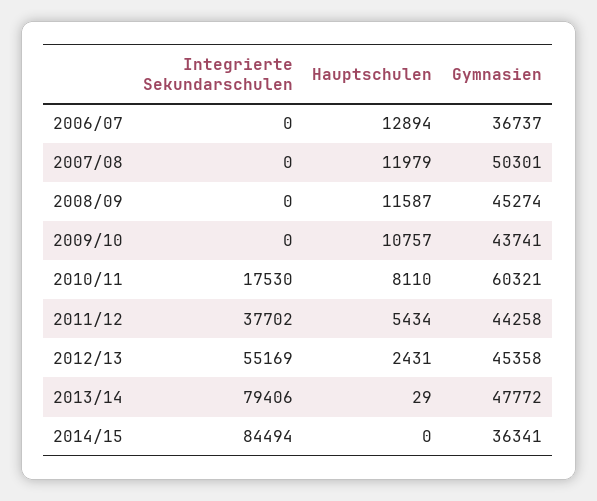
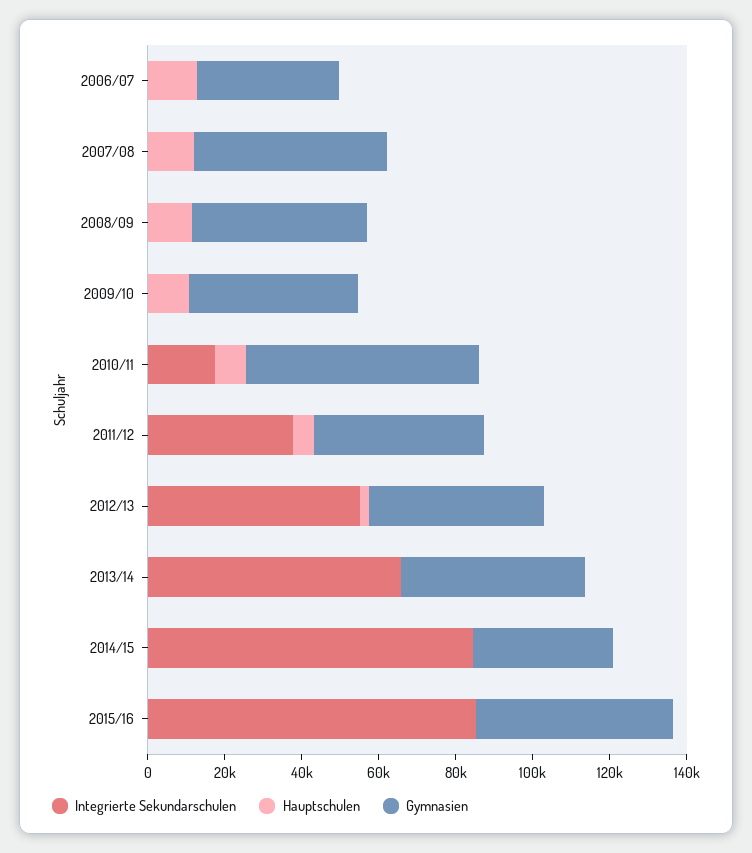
Integrierte Sekundarschulen, 2013/14: 79406 -> 65000
Integrierte Sekundarschulen, 2015/16: none -> 85000
Hauptschulen, 2015/16: none -> 0
Gymnasien, 2015/16: none -> 50000

